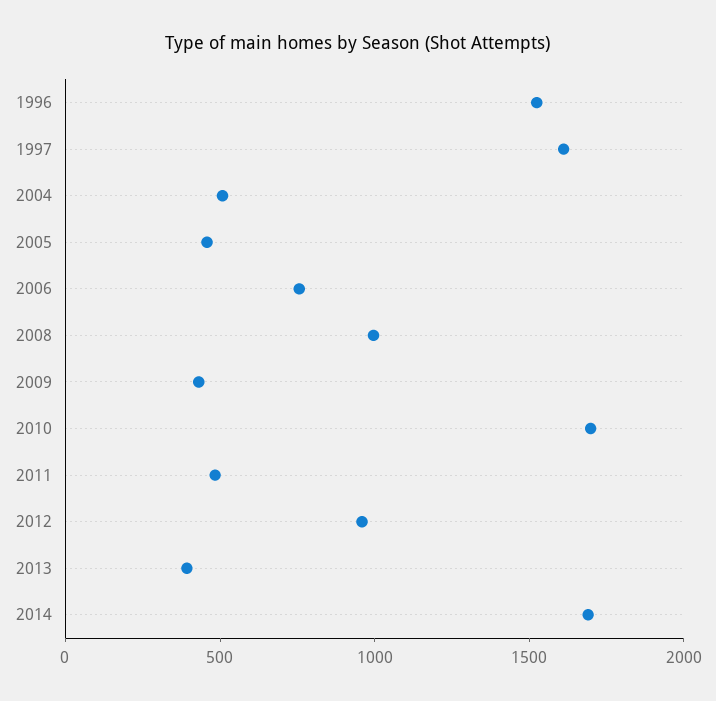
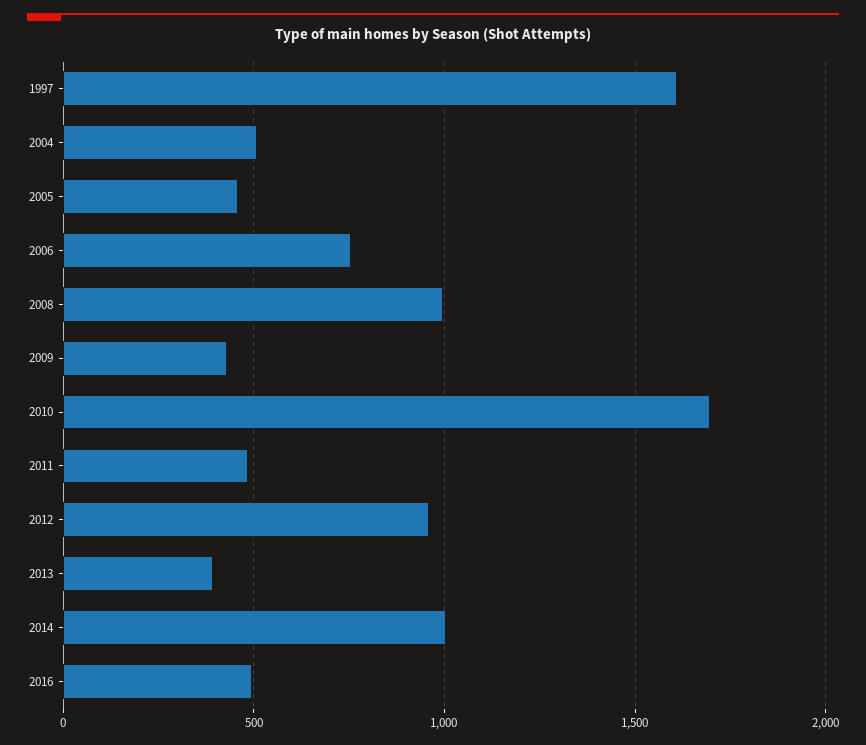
1996: 1500 -> none
2014: 1700 -> 1000
2016: none -> 500

